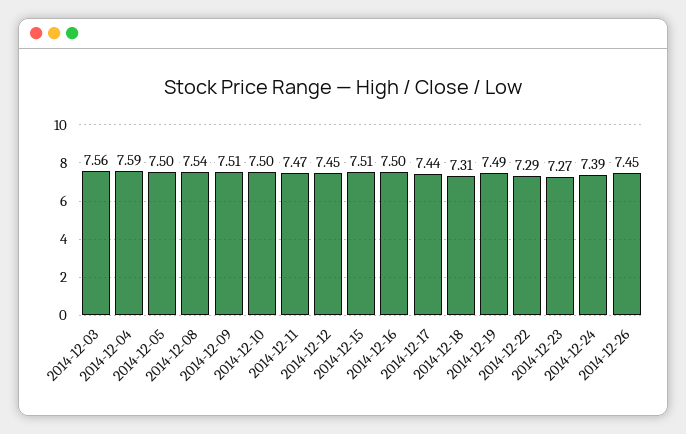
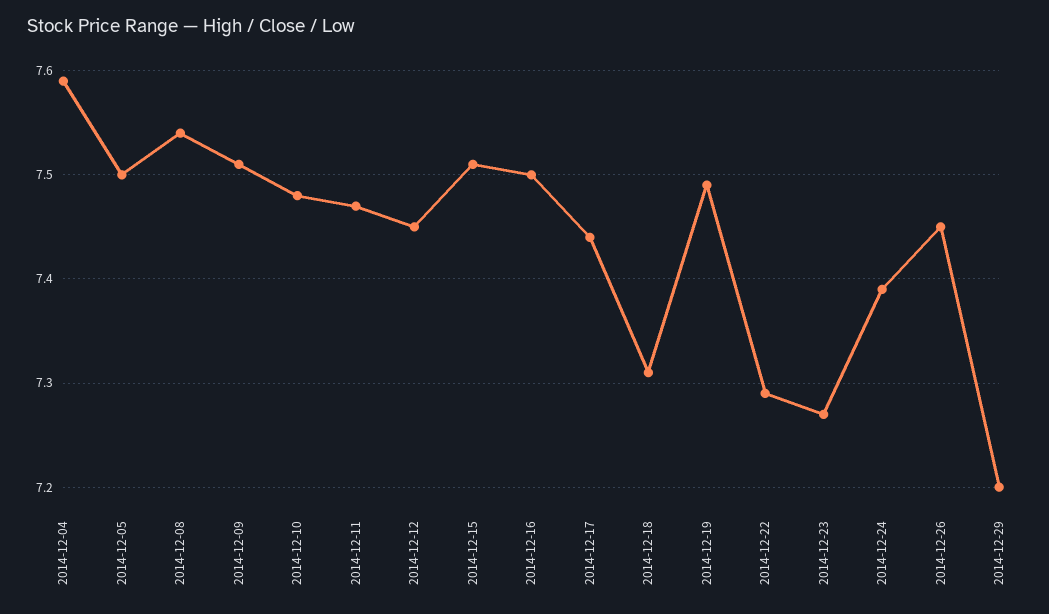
2014-12-03: 7.56 -> none
2014-12-10: 7.5 -> 7.48
2014-12-29: none -> 7.2

